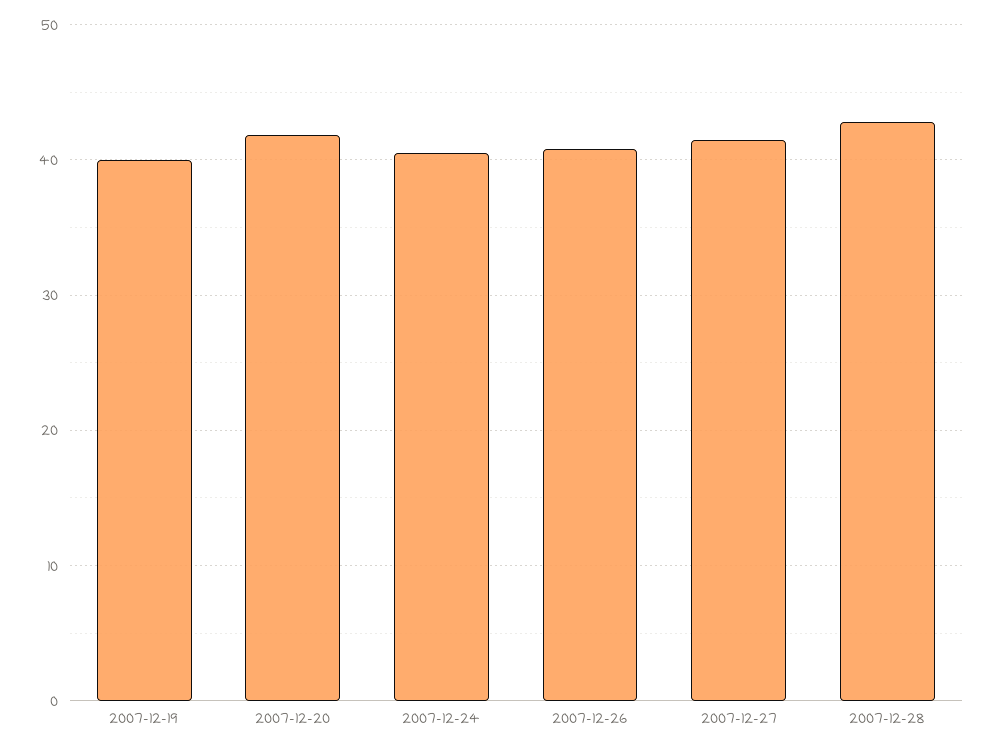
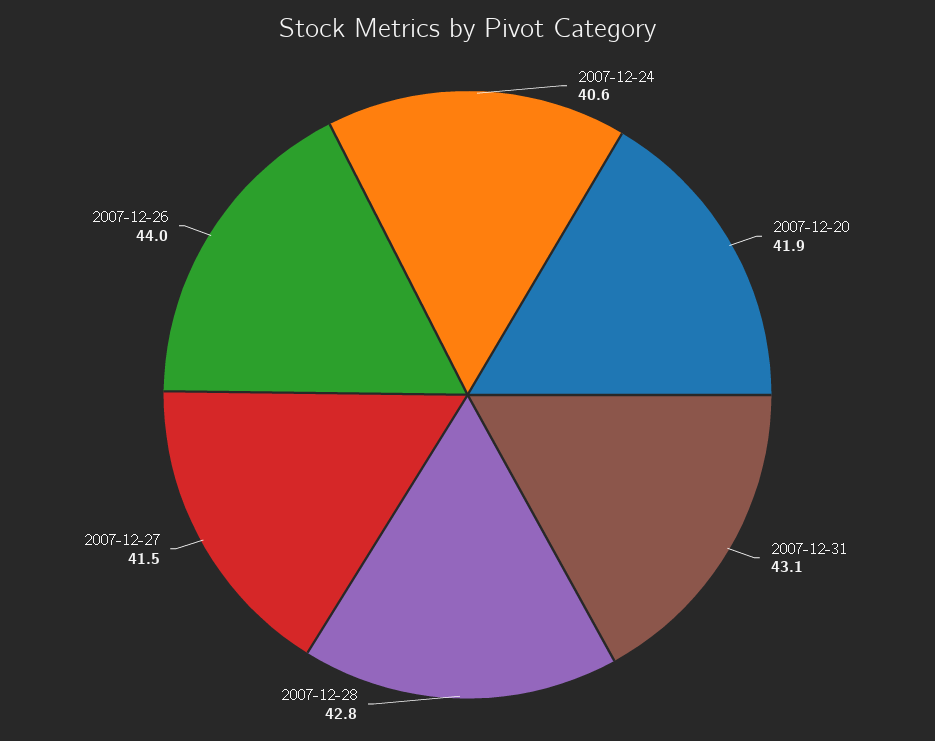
2007-12-19: 40 -> none
2007-12-26: 41 -> 44
2007-12-31: none -> 43.1

